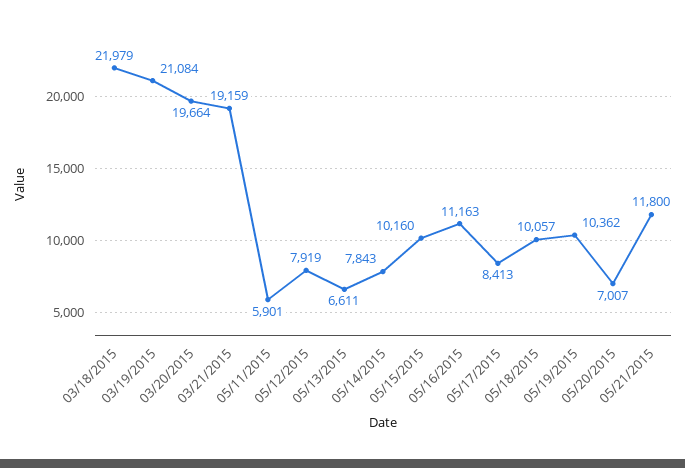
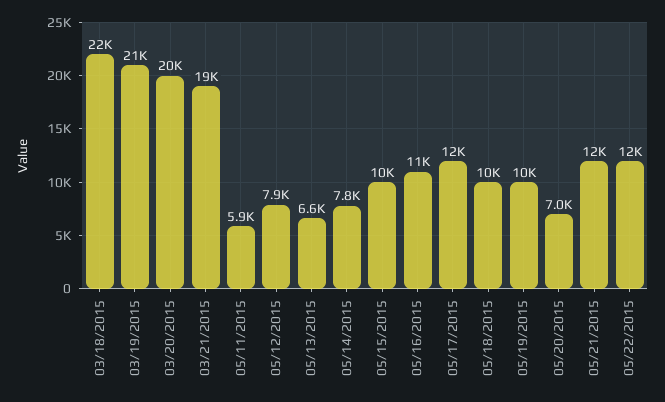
05/17/2015: 8413 -> 12000
05/22/2015: none -> 12000

